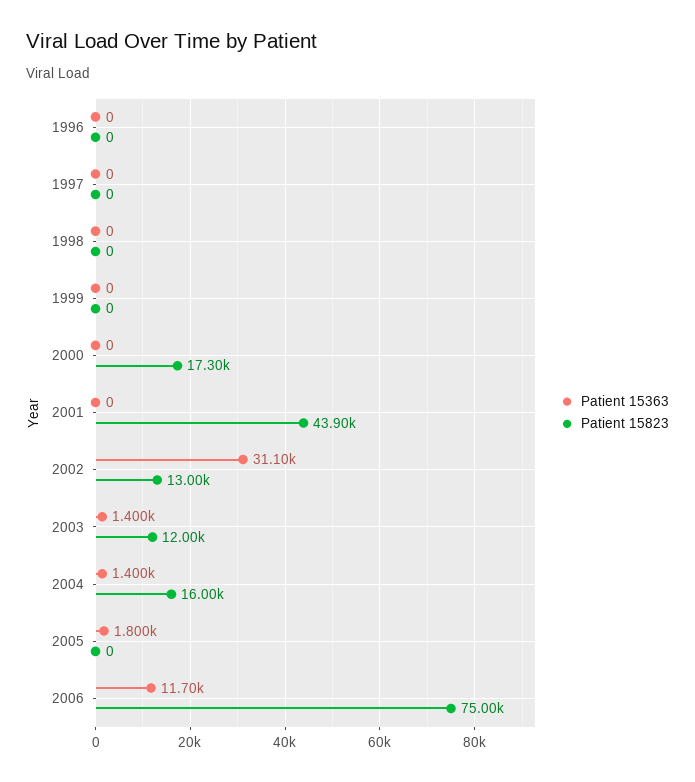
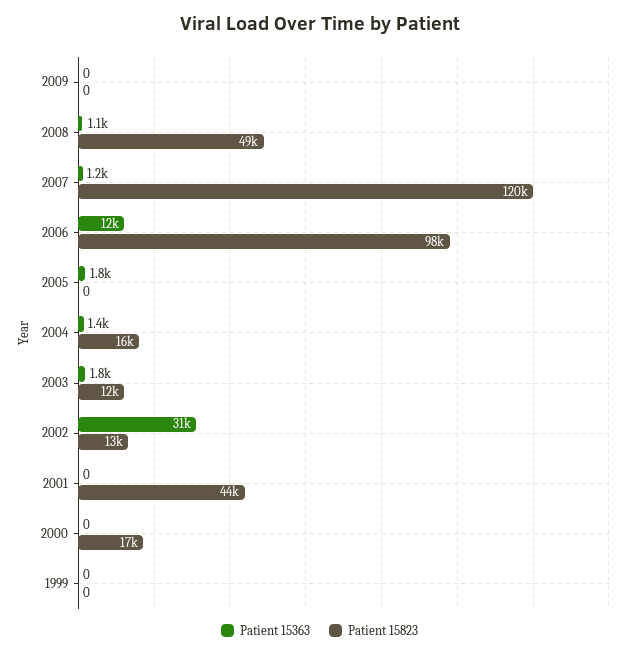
Patient 15363, 1996: 0 -> none
Patient 15823, 1996: 0 -> none
Patient 15363, 1997: 0 -> none
Patient 15823, 1997: 0 -> none
Patient 15363, 1998: 0 -> none
Patient 15823, 1998: 0 -> none
Patient 15363, 2003: 1400 -> 1800
Patient 15823, 2006: 75000 -> 98000
Patient 15363, 2009: none -> 0
Patient 15823, 2009: none -> 0
Patient 15363, 2008: none -> 1100
Patient 15823, 2008: none -> 49000
Patient 15363, 2007: none -> 1200
Patient 15823, 2007: none -> 120000

